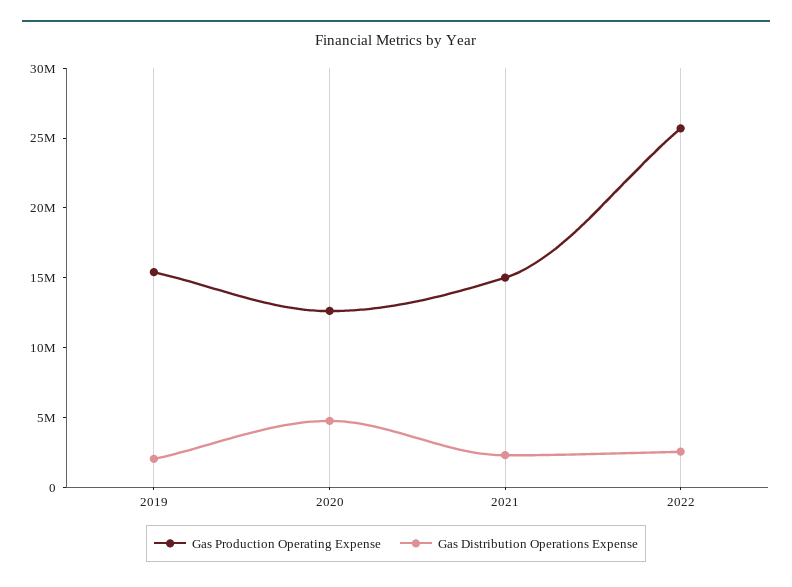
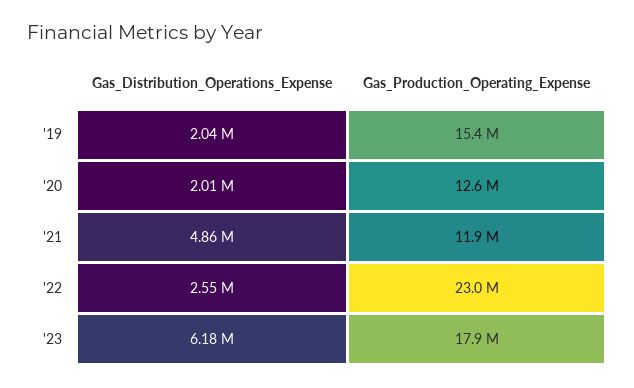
Gas Distribution Operations Expense, 2020: 5000000 -> 2010000
Gas Production Operating Expense, 2021: 15000000 -> 11900000
Gas Distribution Operations Expense, 2021: 2000000 -> 4860000
Gas Production Operating Expense, 2022: 26000000 -> 23000000
Gas Distribution Operations Expense, '23: none -> 6180000
Gas Production Operating Expense, '23: none -> 17900000

